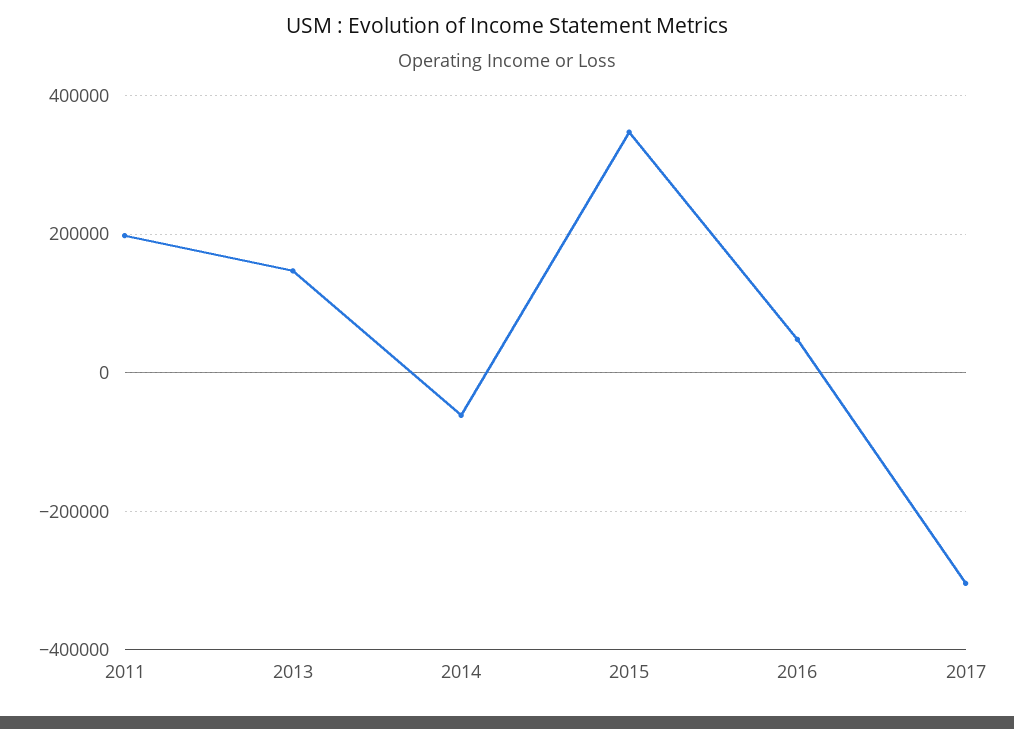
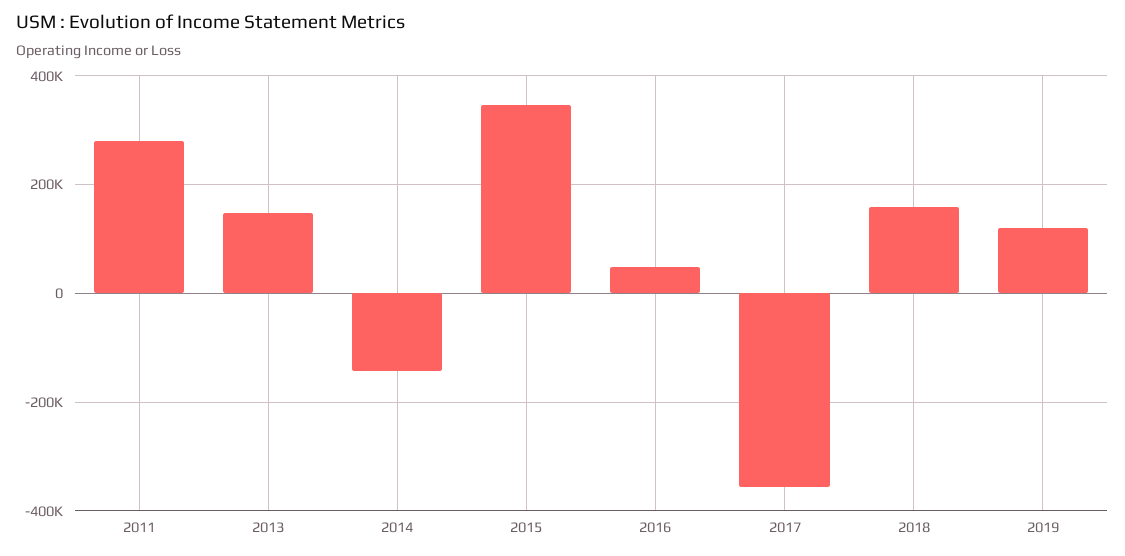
2011: 200000 -> 280000
2014: -60000 -> -140000
2017: -300000 -> -360000
2018: none -> 160000
2019: none -> 120000

